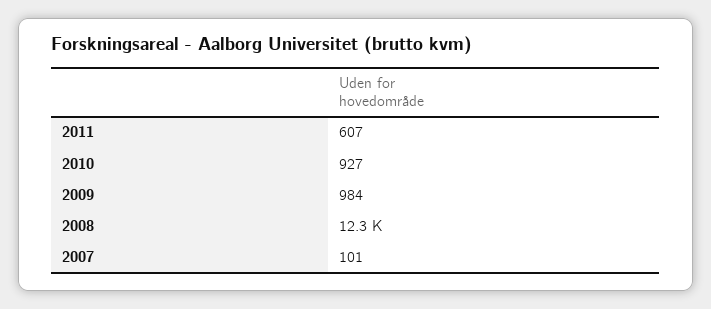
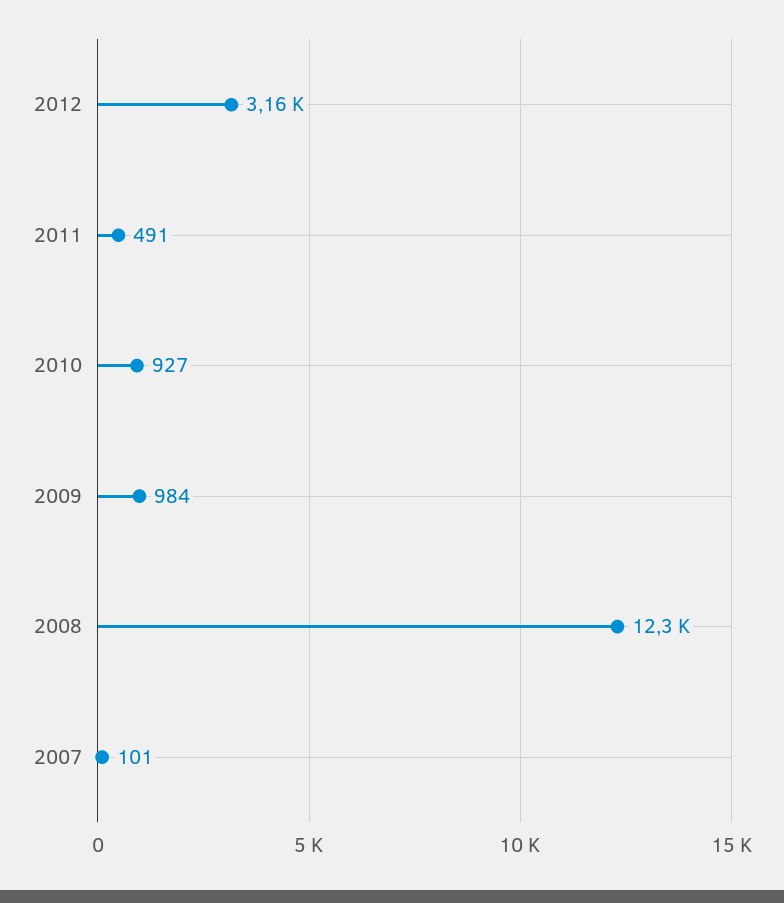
2011: 607 -> 491
2012: none -> 3160

